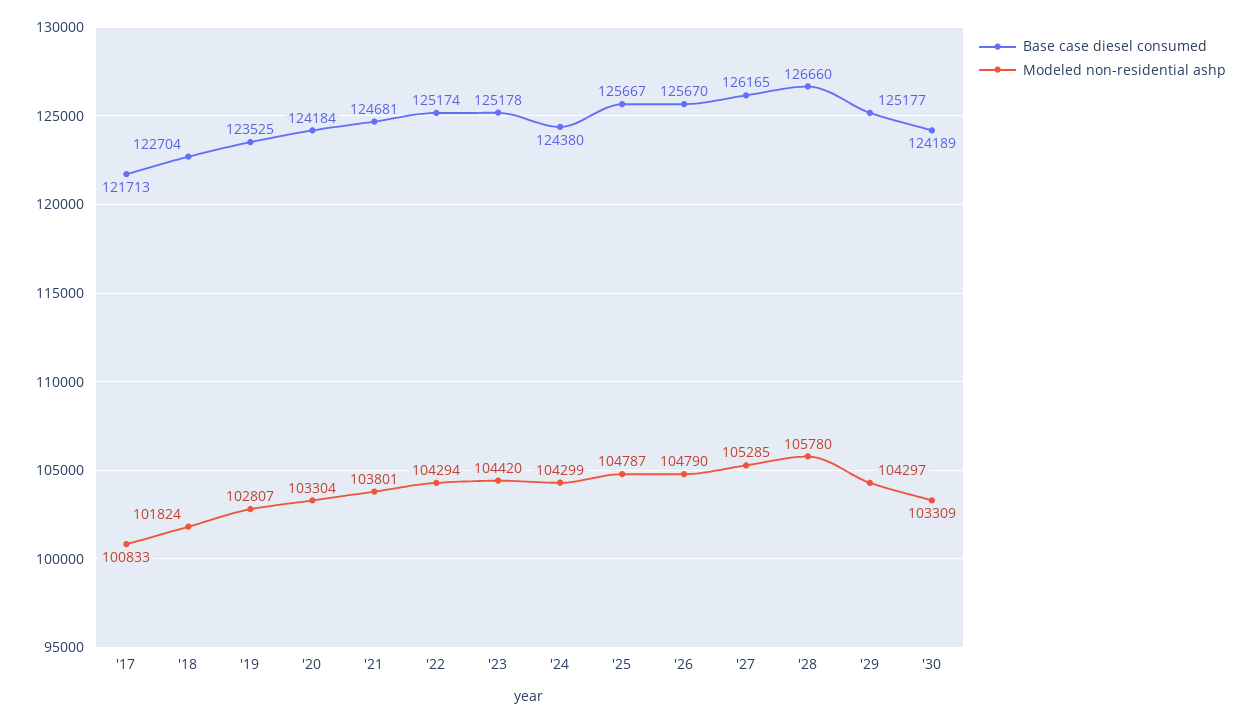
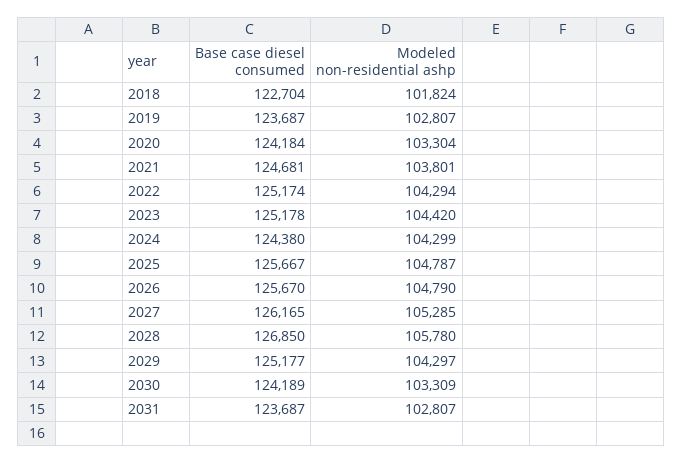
Base case diesel consumed, '17: 121713 -> none
Modeled non-residential ashp, '17: 100833 -> none
Base case diesel consumed, '19: 123525 -> 123687
Base case diesel consumed, '28: 126660 -> 126850
Base case diesel consumed, 2031: none -> 123687
Modeled non-residential ashp, 2031: none -> 102807

